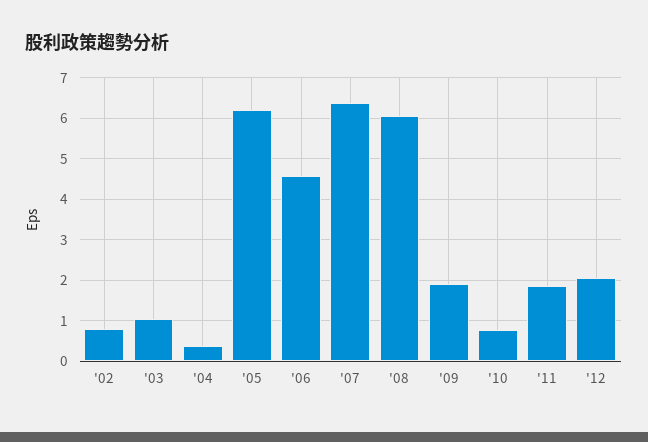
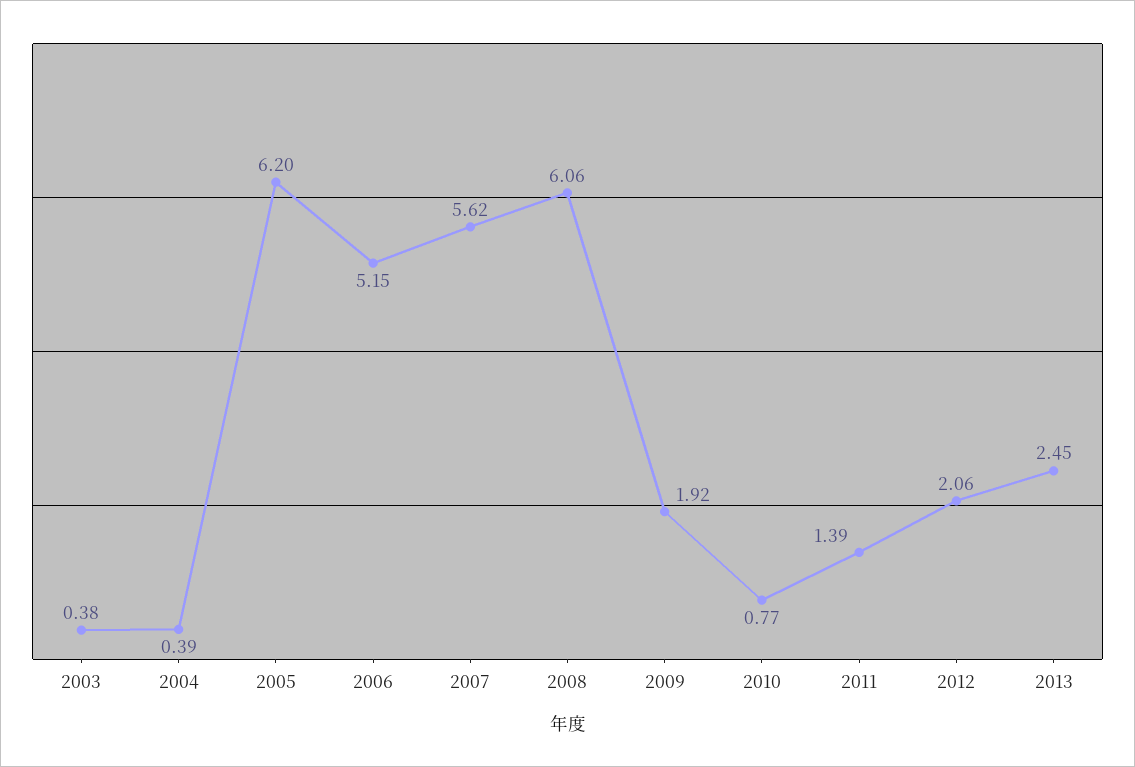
'02: 0.8 -> none
'03: 1 -> 0.38
'06: 4.6 -> 5.15
'07: 6.4 -> 5.62
'11: 1.8 -> 1.39
2013: none -> 2.45

